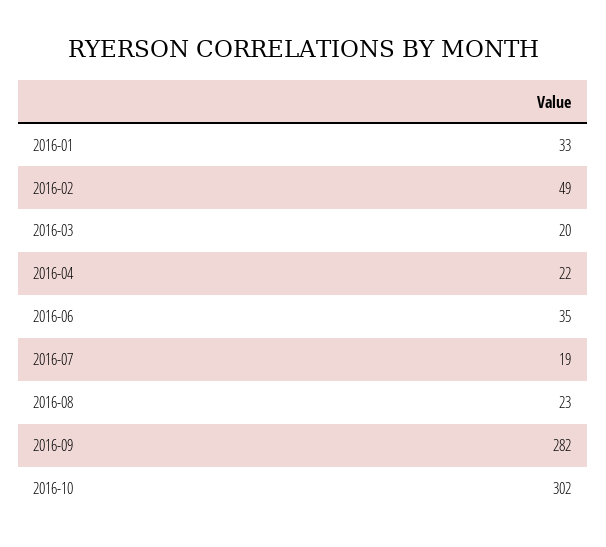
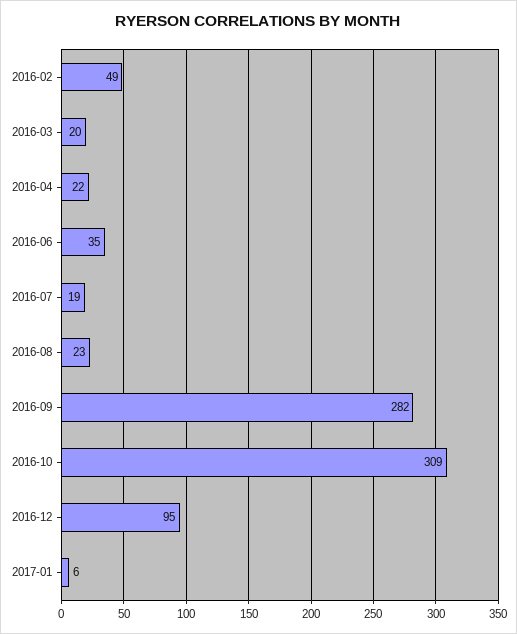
2016-01: 33 -> none
2016-10: 302 -> 309
2016-12: none -> 95
2017-01: none -> 6

